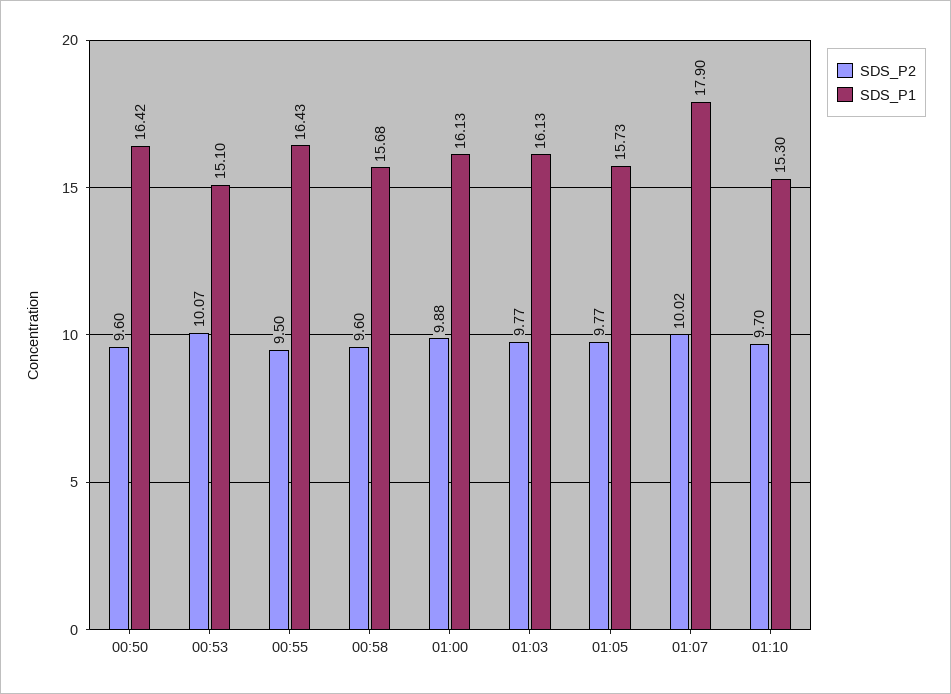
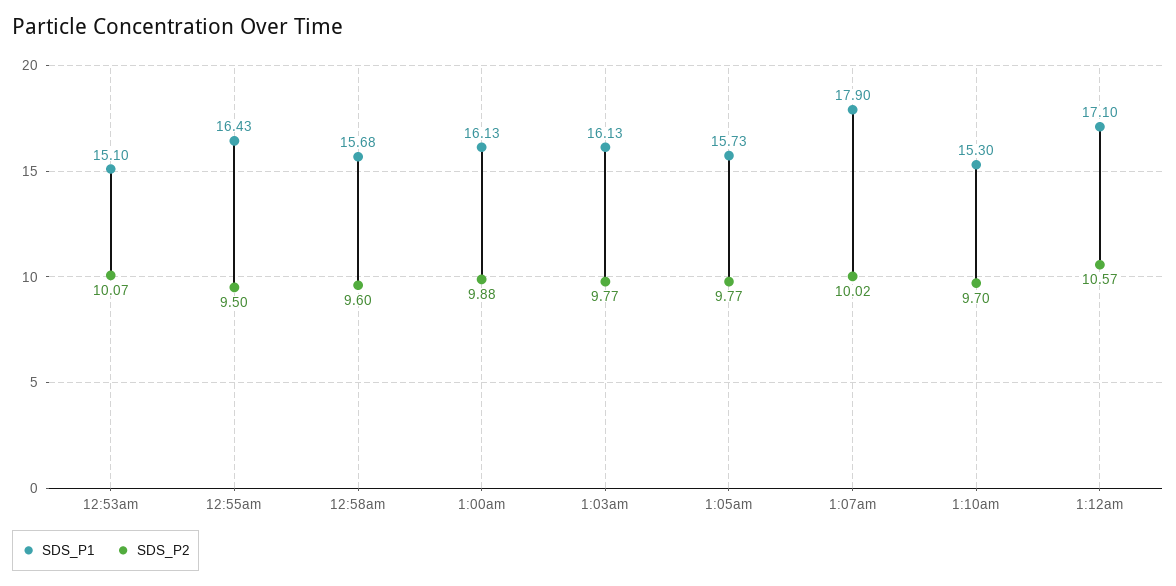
SDS_P2, 00:50: 9.6 -> none
SDS_P1, 00:50: 16.42 -> none
SDS_P1, 1:12am: none -> 17.1
SDS_P2, 1:12am: none -> 10.57

